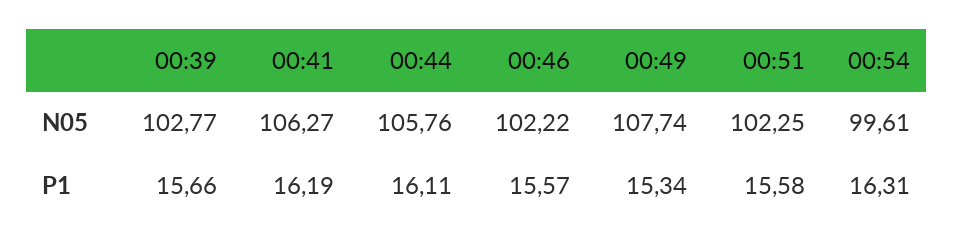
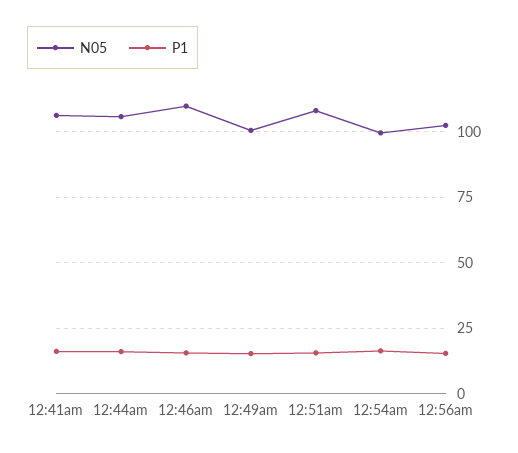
N05, 00:39: 102.77 -> none
N05, 00:46: 102.22 -> 110
N05, 00:49: 107.74 -> 100
N05, 00:51: 102.25 -> 107.5
P1, 00:39: 15.66 -> none
N05, 12:56am: none -> 102.5
P1, 12:56am: none -> 15

